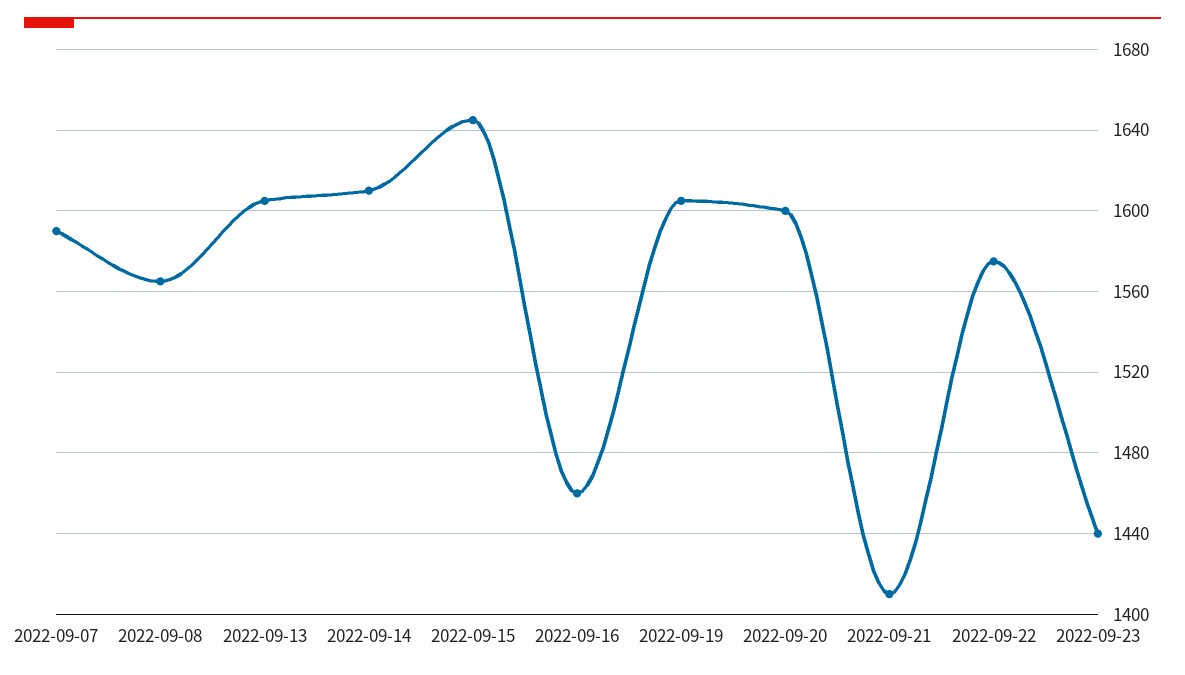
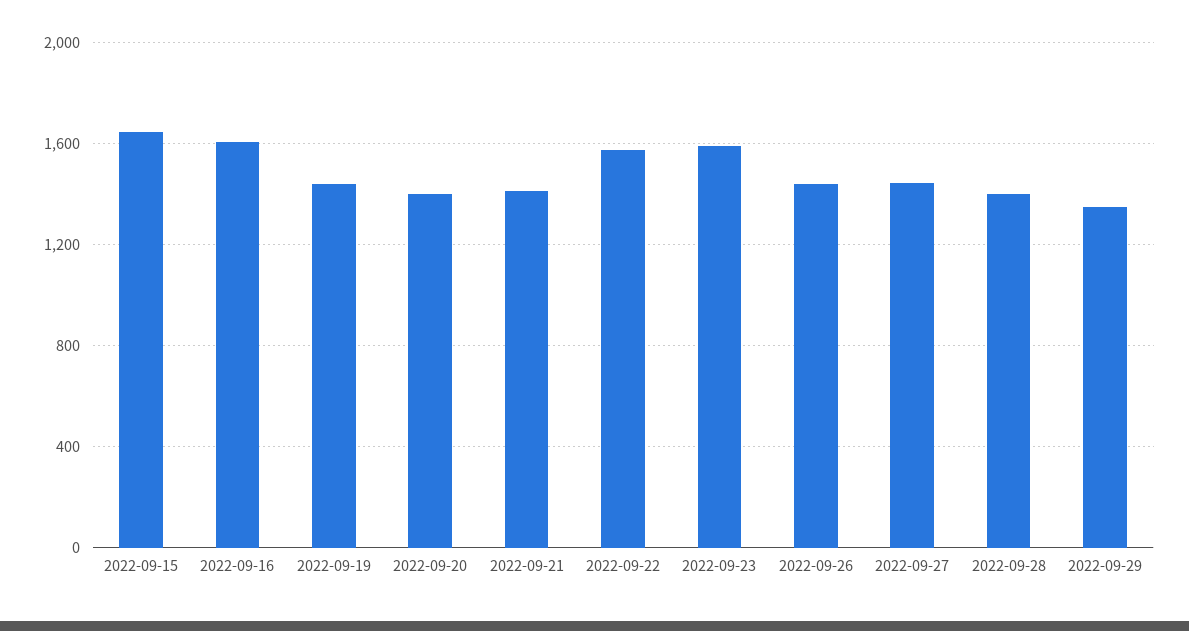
2022-09-07: 1590 -> none
2022-09-08: 1565 -> none
2022-09-13: 1605 -> none
2022-09-14: 1610 -> none
2022-09-16: 1460 -> 1600
2022-09-19: 1605 -> 1450
2022-09-20: 1600 -> 1400
2022-09-23: 1440 -> 1600
2022-09-26: none -> 1450
2022-09-27: none -> 1450
2022-09-28: none -> 1400
2022-09-29: none -> 1350

